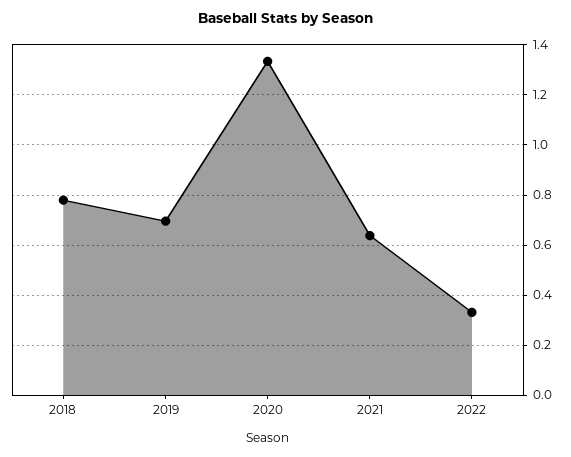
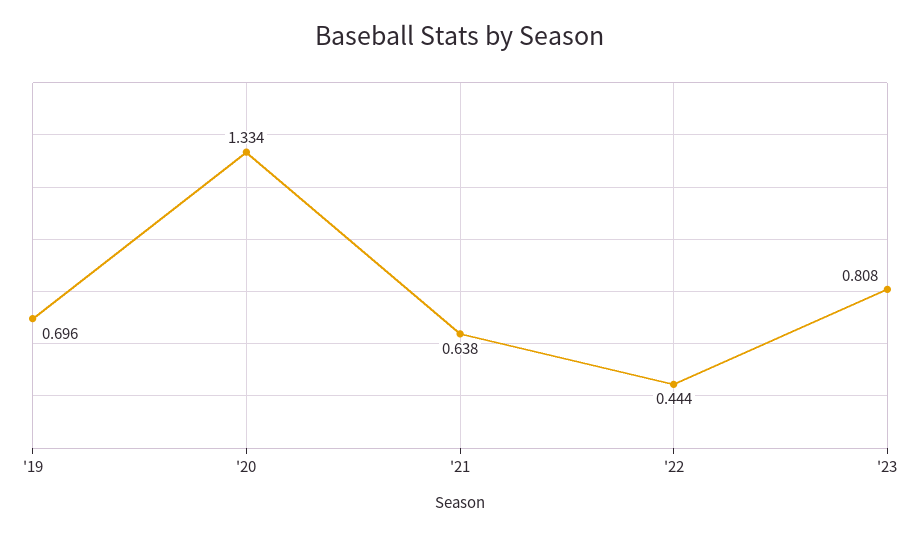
2018: 0.775 -> none
2022: 0.325 -> 0.444
'23: none -> 0.808

